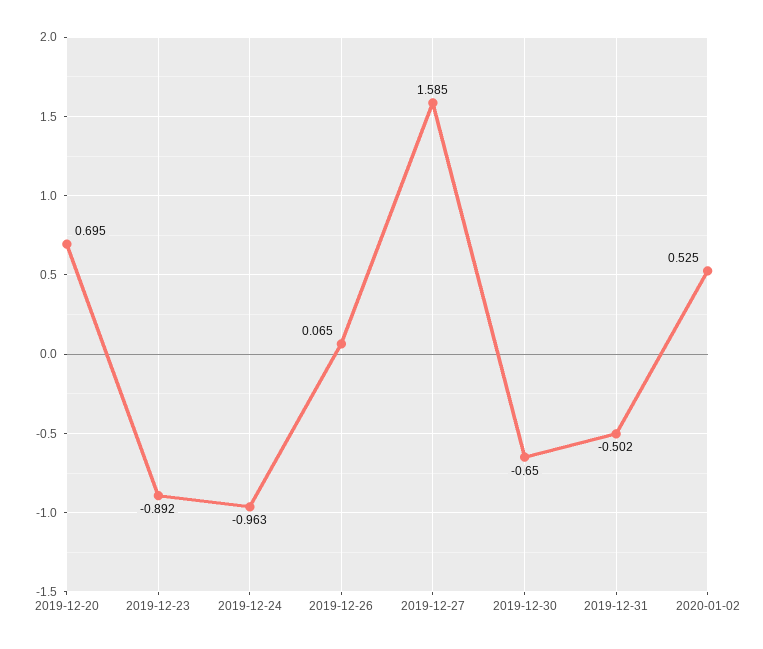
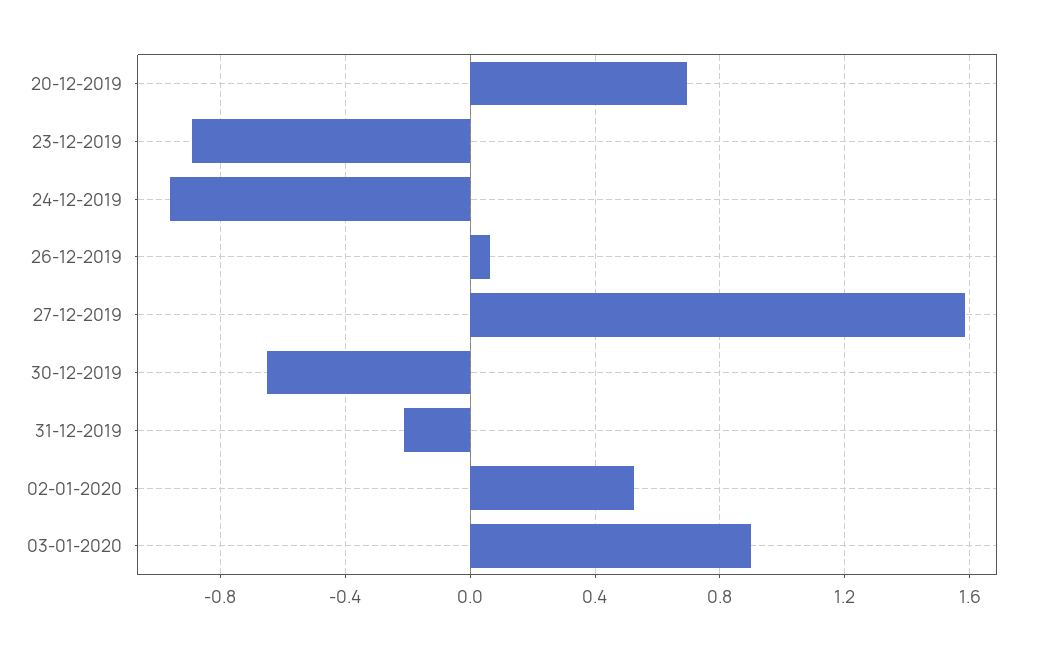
2019-12-31: -0.502 -> -0.2
03-01-2020: none -> 0.9

